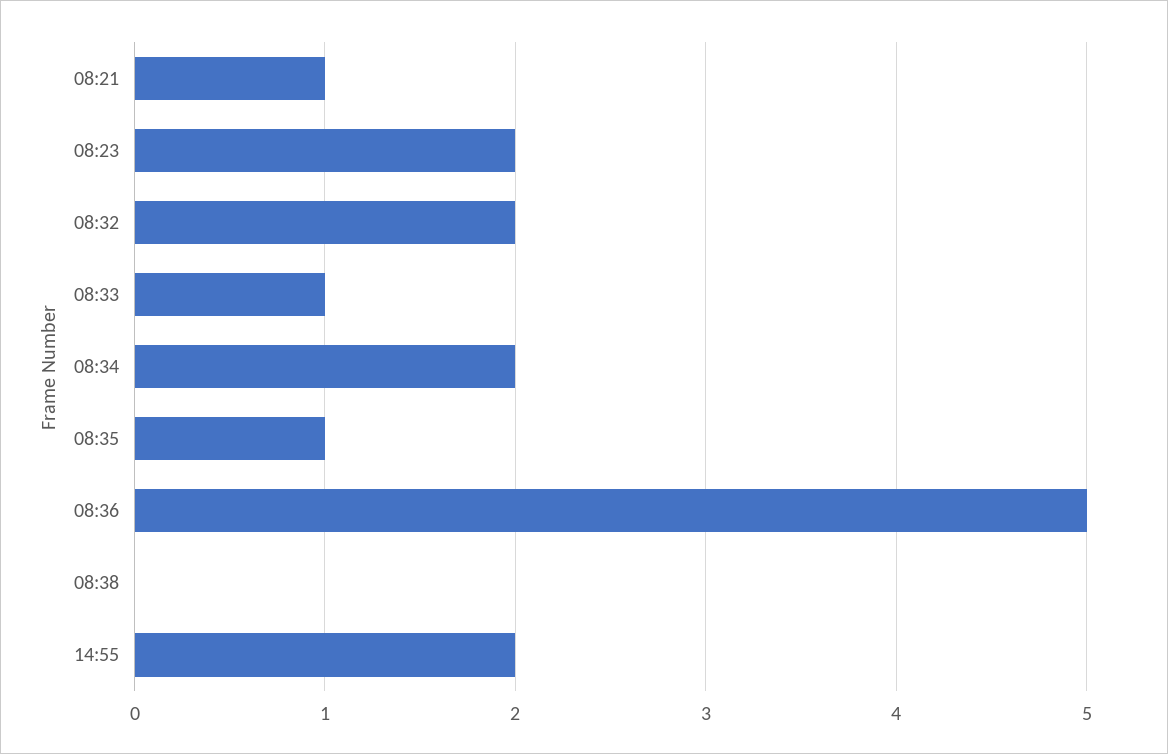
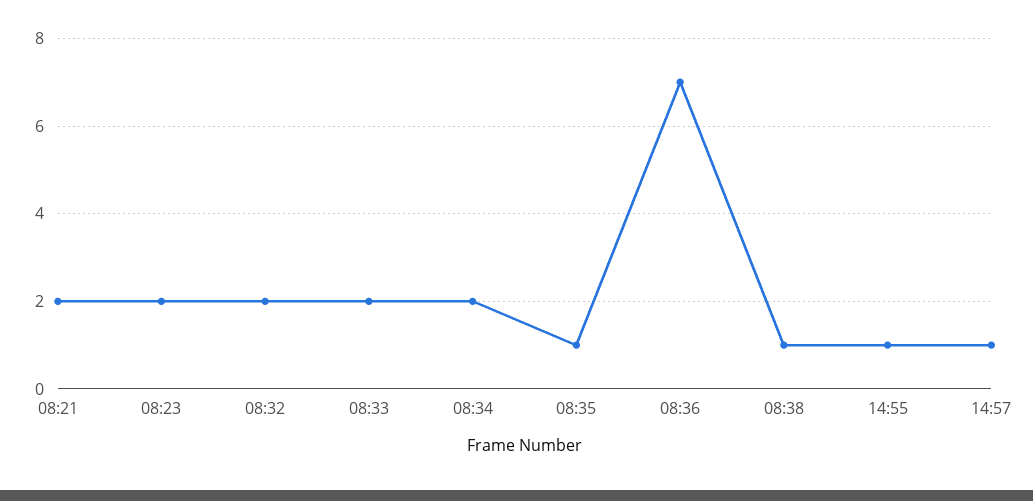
08:21: 1 -> 2
08:33: 1 -> 2
08:36: 5 -> 7
08:38: 0 -> 1
14:55: 2 -> 1
14:57: none -> 1

